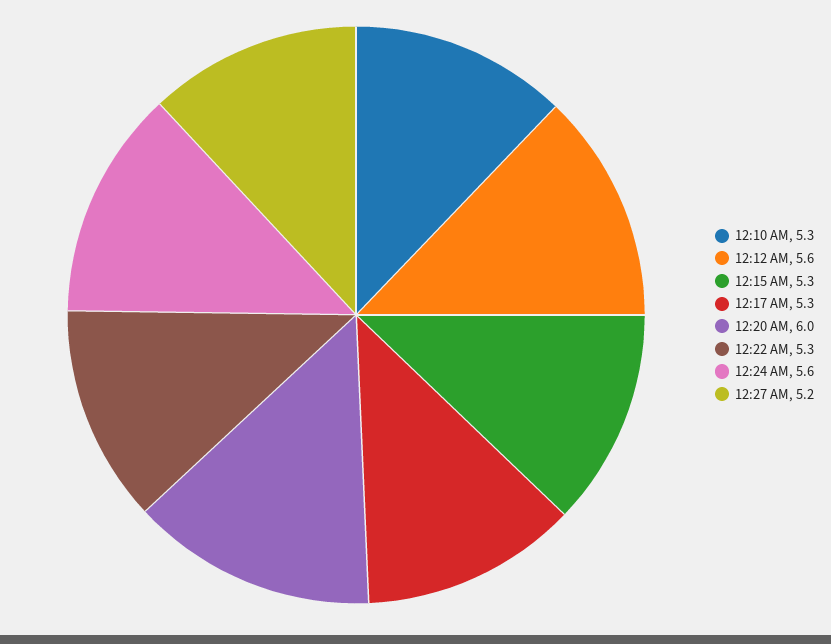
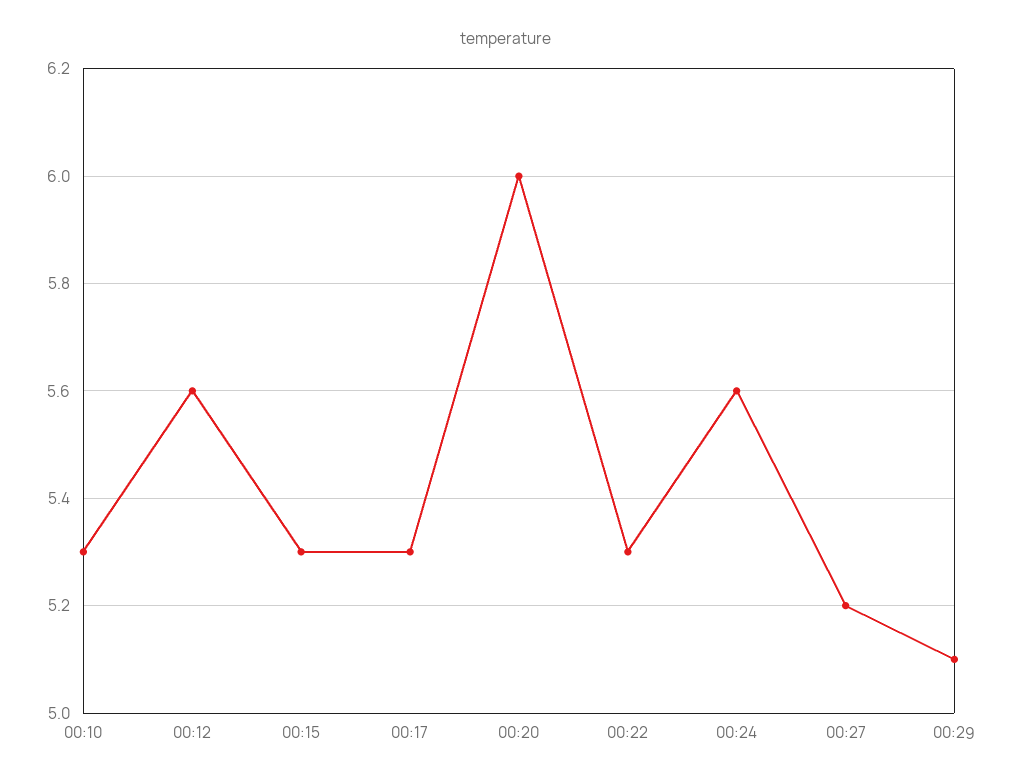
00:29: none -> 5.1

